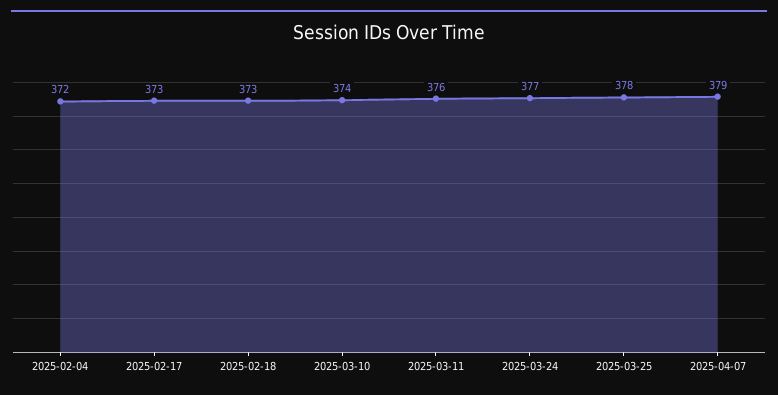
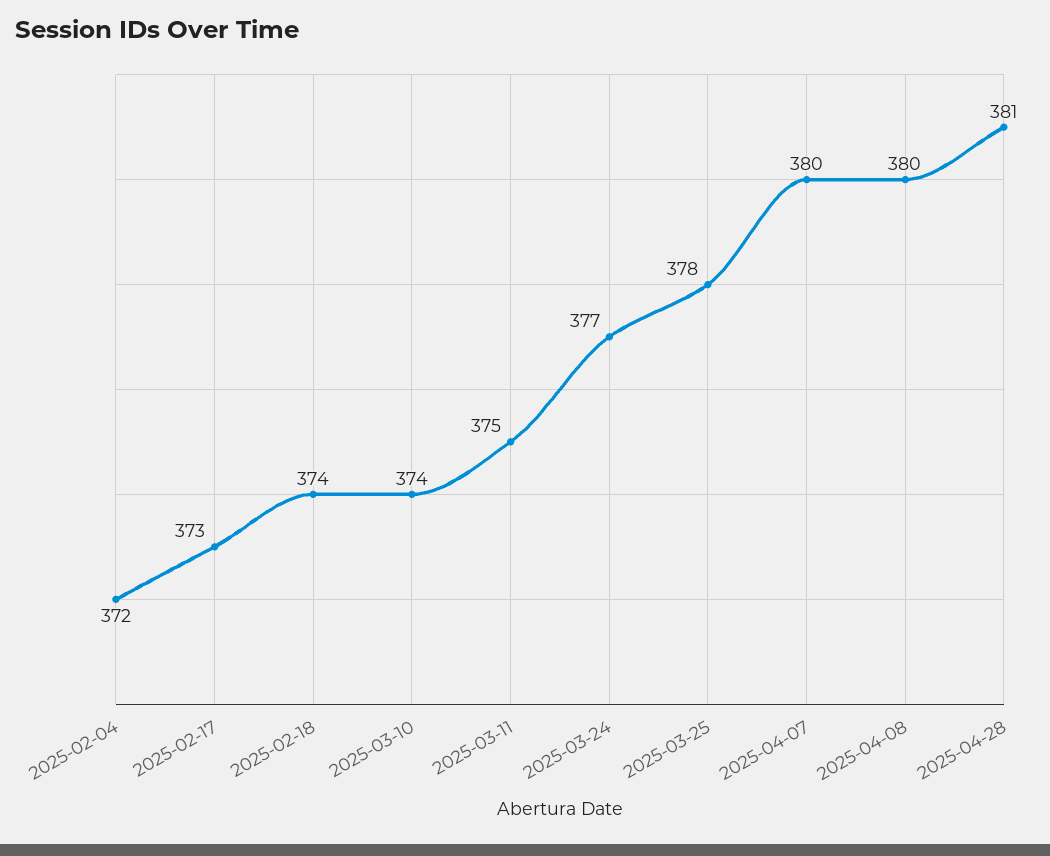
2025-02-18: 373 -> 374
2025-03-11: 376 -> 375
2025-04-07: 379 -> 380
2025-04-08: none -> 380
2025-04-28: none -> 381

